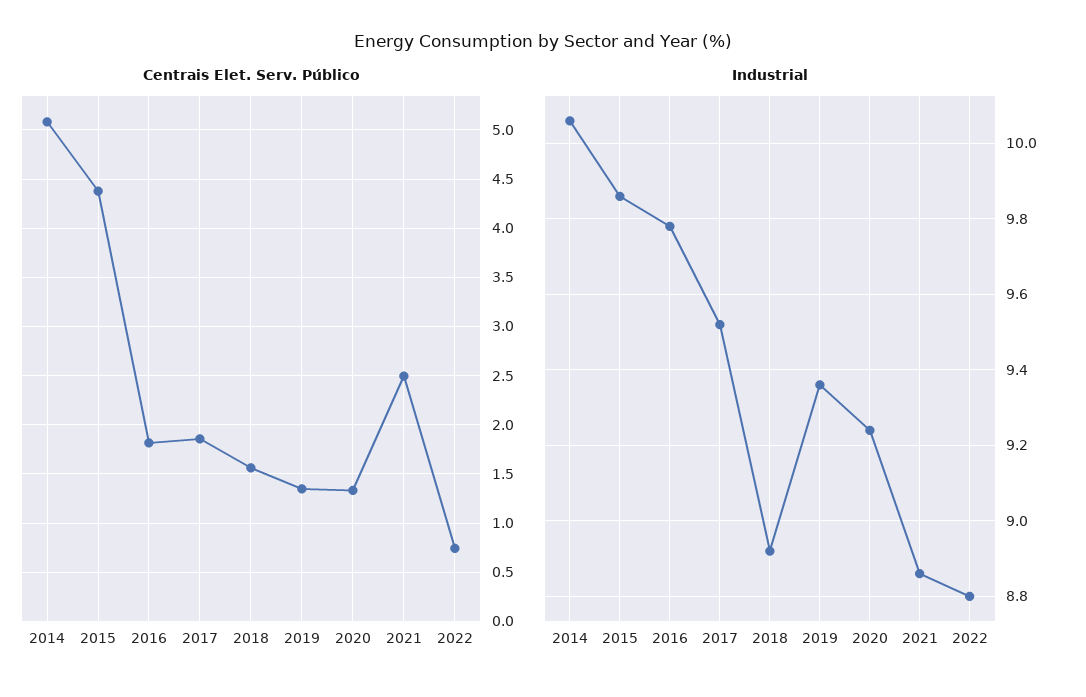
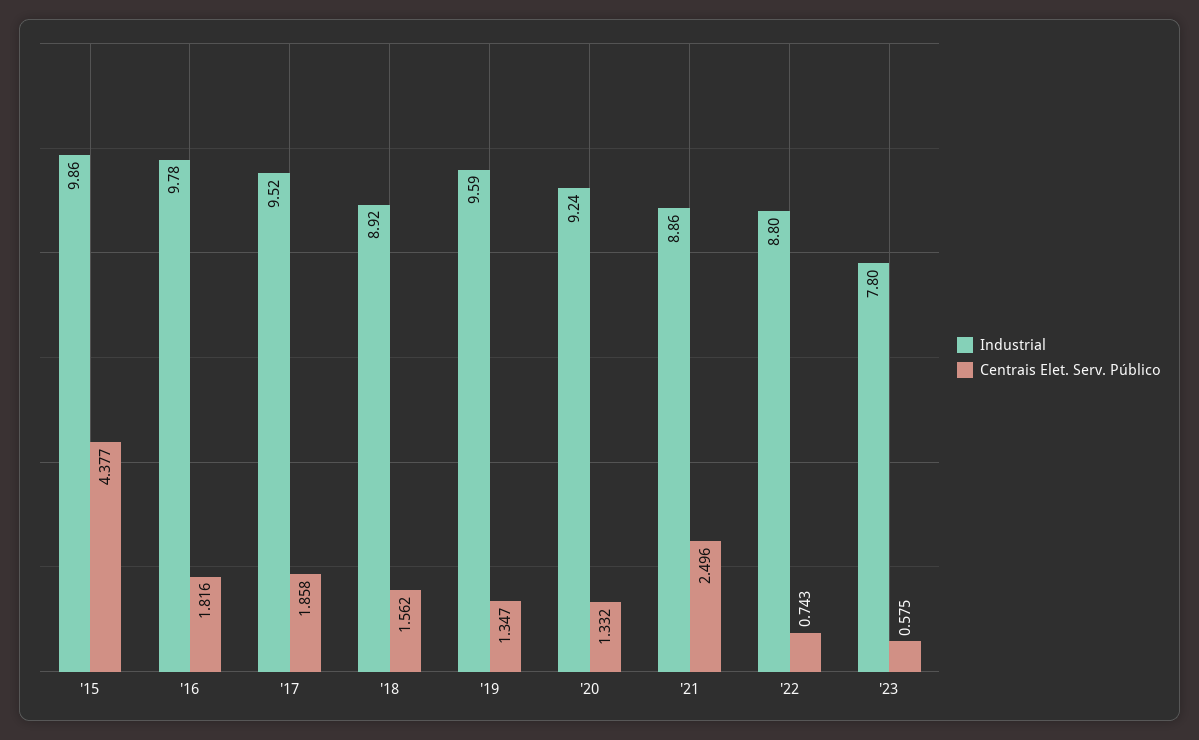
Centrais Elet. Serv. Público, 2014: 5.1 -> none
Industrial, 2014: 10.05 -> none
Industrial, 2019: 9.35 -> 9.59
Industrial, '23: none -> 7.8
Centrais Elet. Serv. Público, '23: none -> 0.575

